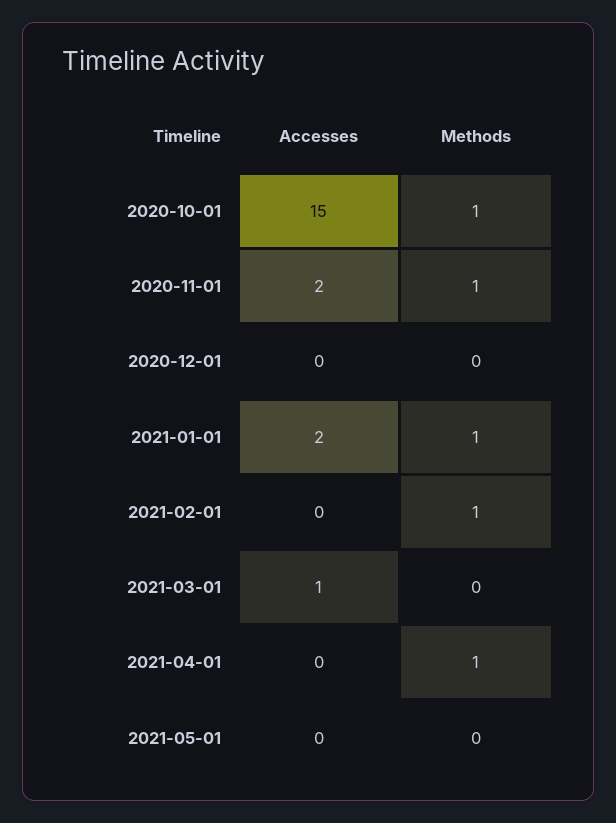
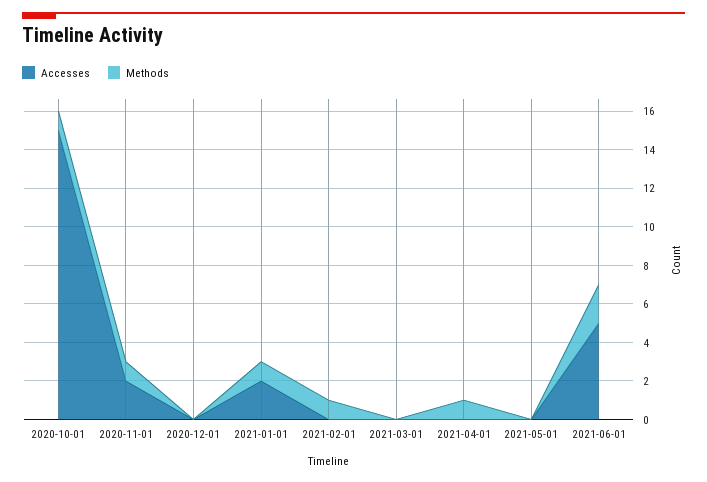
Accesses, 2021-03-01: 1 -> 0
Accesses, 2021-06-01: none -> 5
Methods, 2021-06-01: none -> 2

